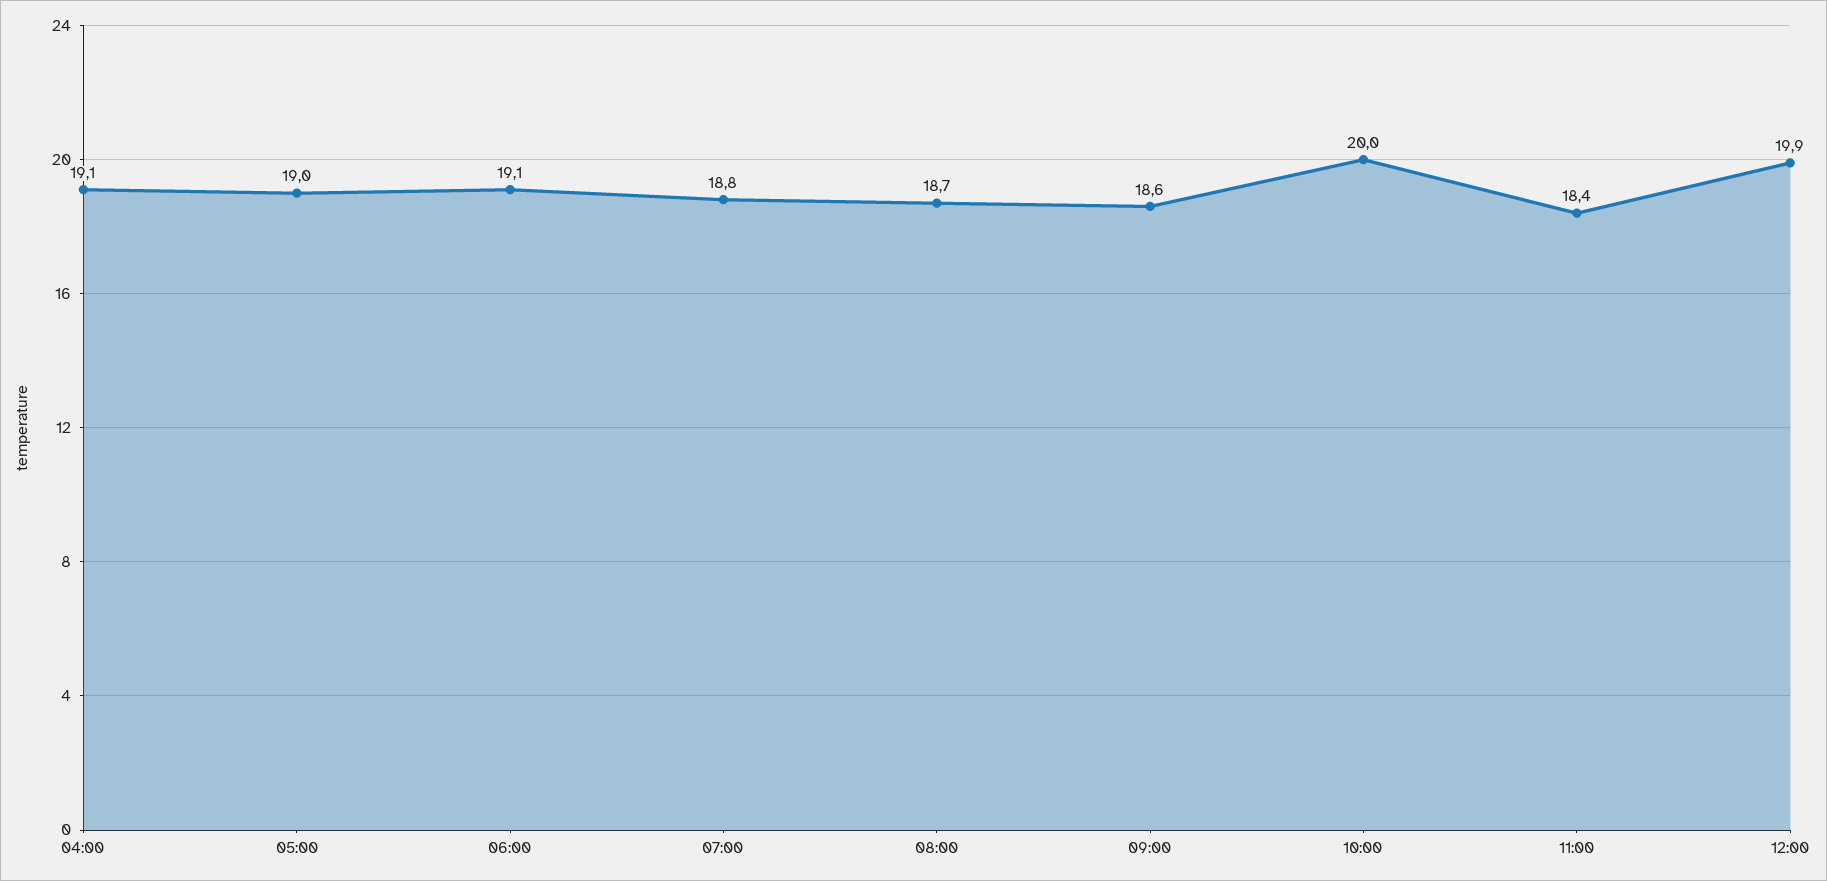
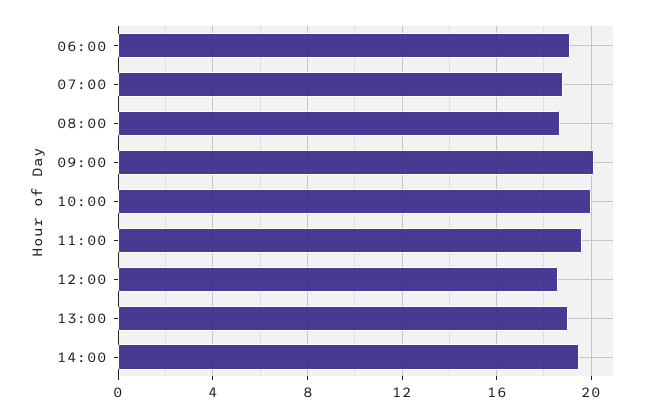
04:00: 19.1 -> none
05:00: 19 -> none
09:00: 18.6 -> 20
11:00: 18.4 -> 19.5
12:00: 19.9 -> 18.5
13:00: none -> 19
14:00: none -> 19.5

